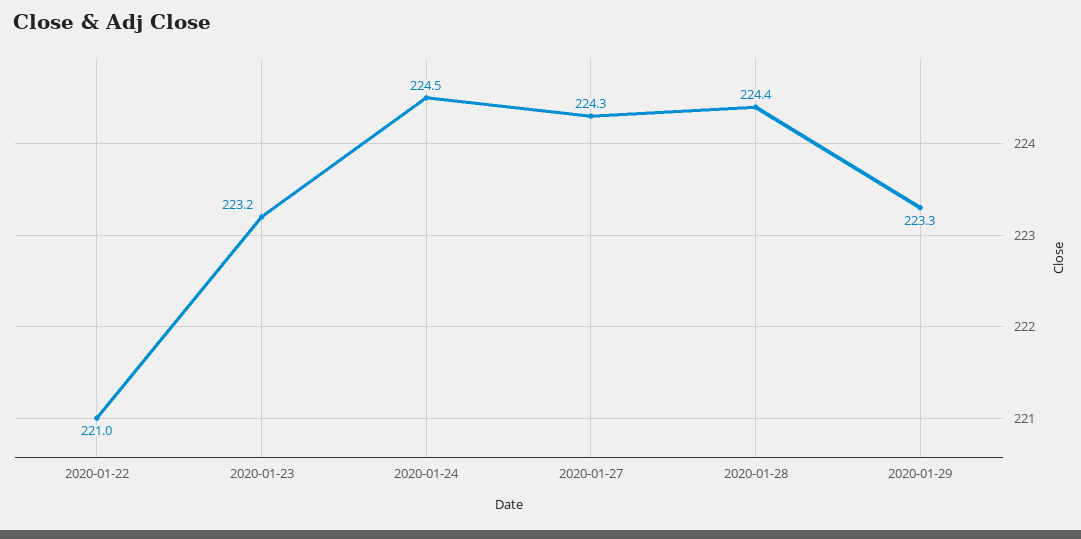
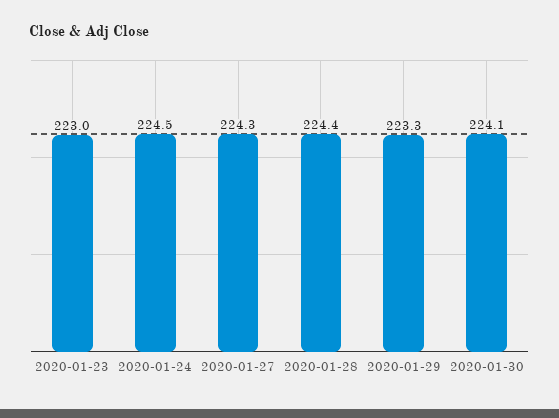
2020-01-22: 221 -> none
2020-01-23: 223.2 -> 223
2020-01-30: none -> 224.1

